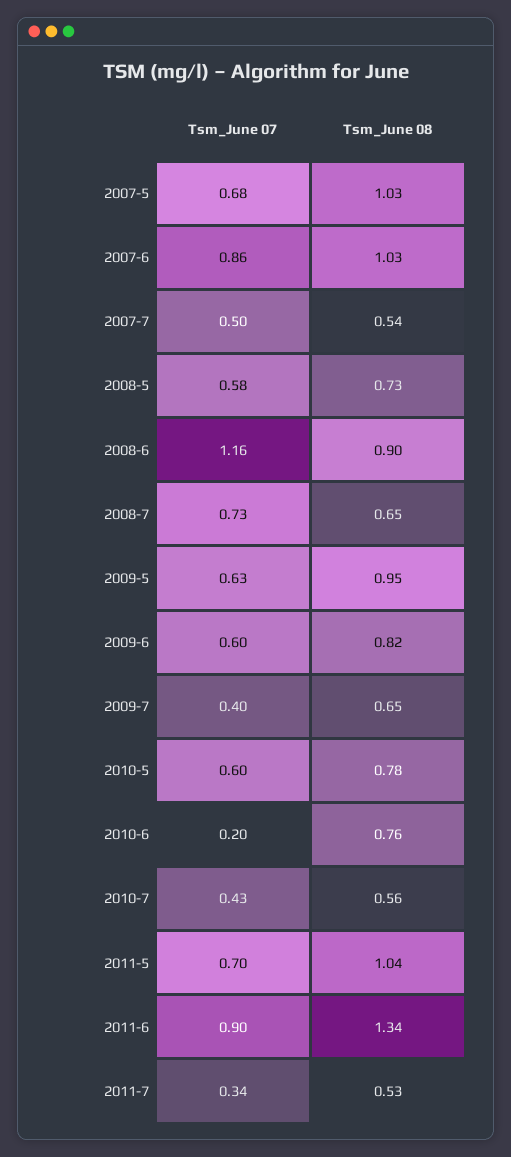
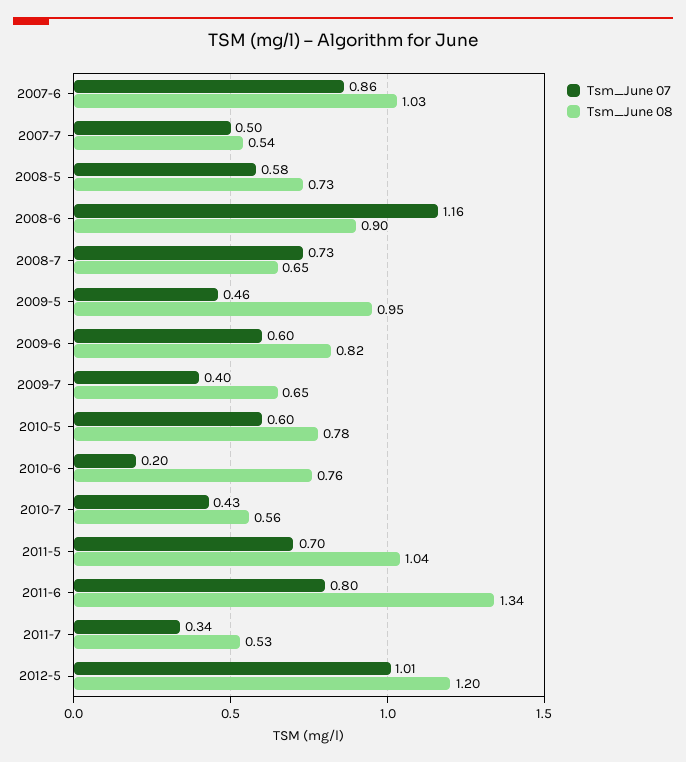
Tsm_June 07, 2007-5: 0.68 -> none
Tsm_June 08, 2007-5: 1.03 -> none
Tsm_June 07, 2009-5: 0.63 -> 0.46
Tsm_June 07, 2011-6: 0.9 -> 0.8
Tsm_June 07, 2012-5: none -> 1.01
Tsm_June 08, 2012-5: none -> 1.2

